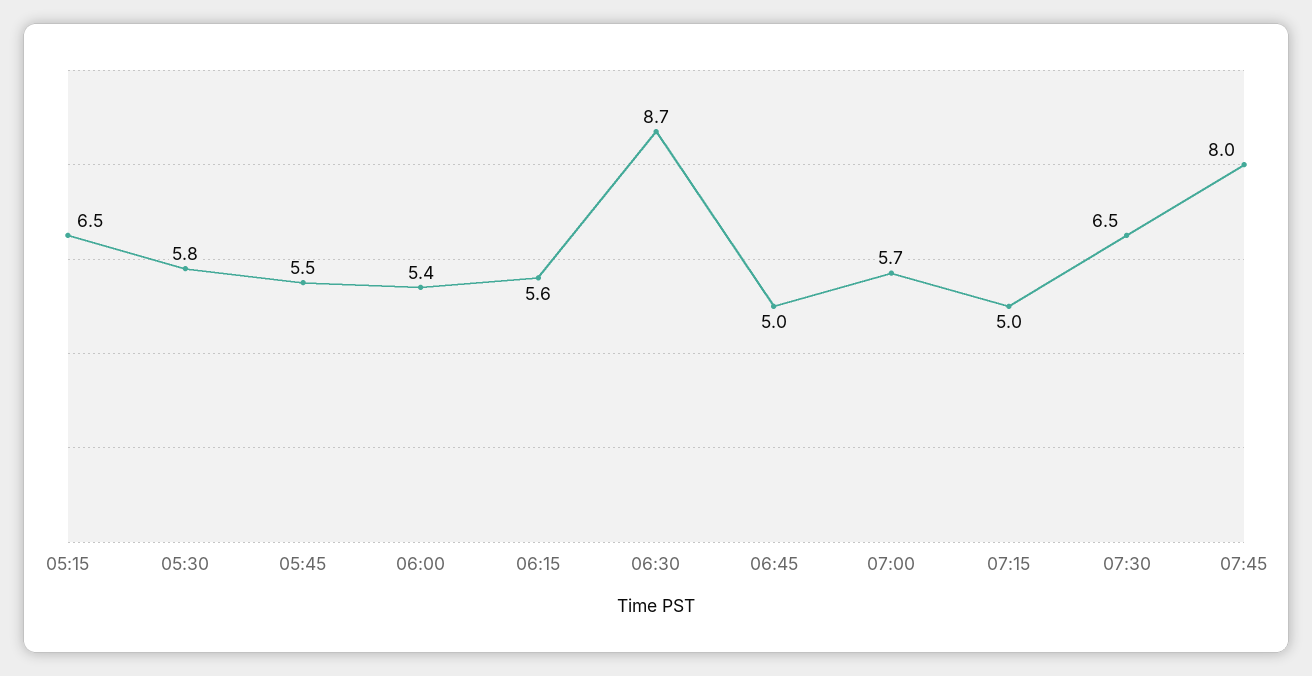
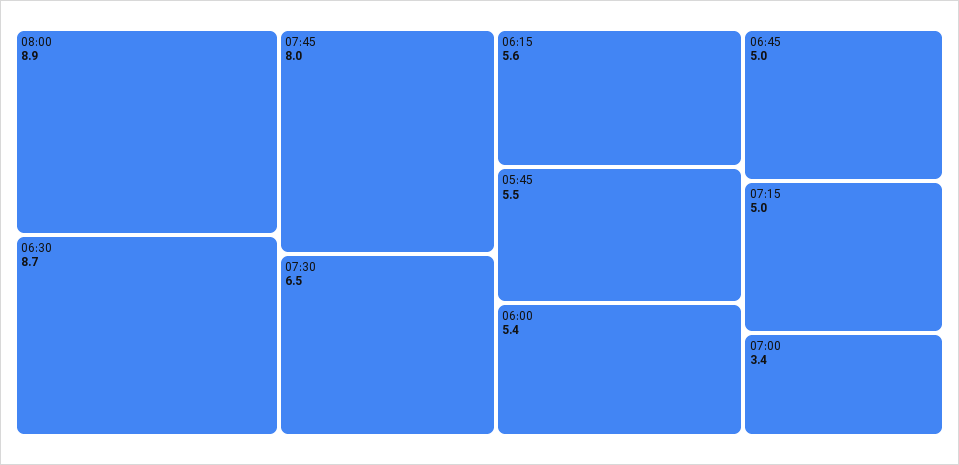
05:15: 6.5 -> none
05:30: 5.8 -> none
07:00: 5.7 -> 3.4
08:00: none -> 8.9

